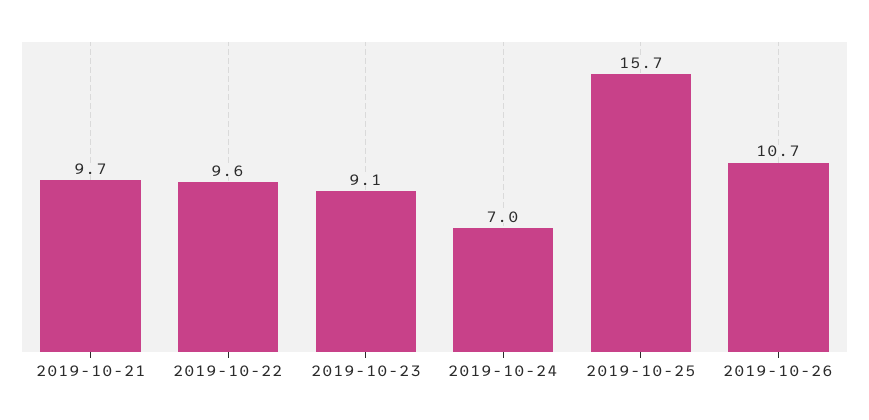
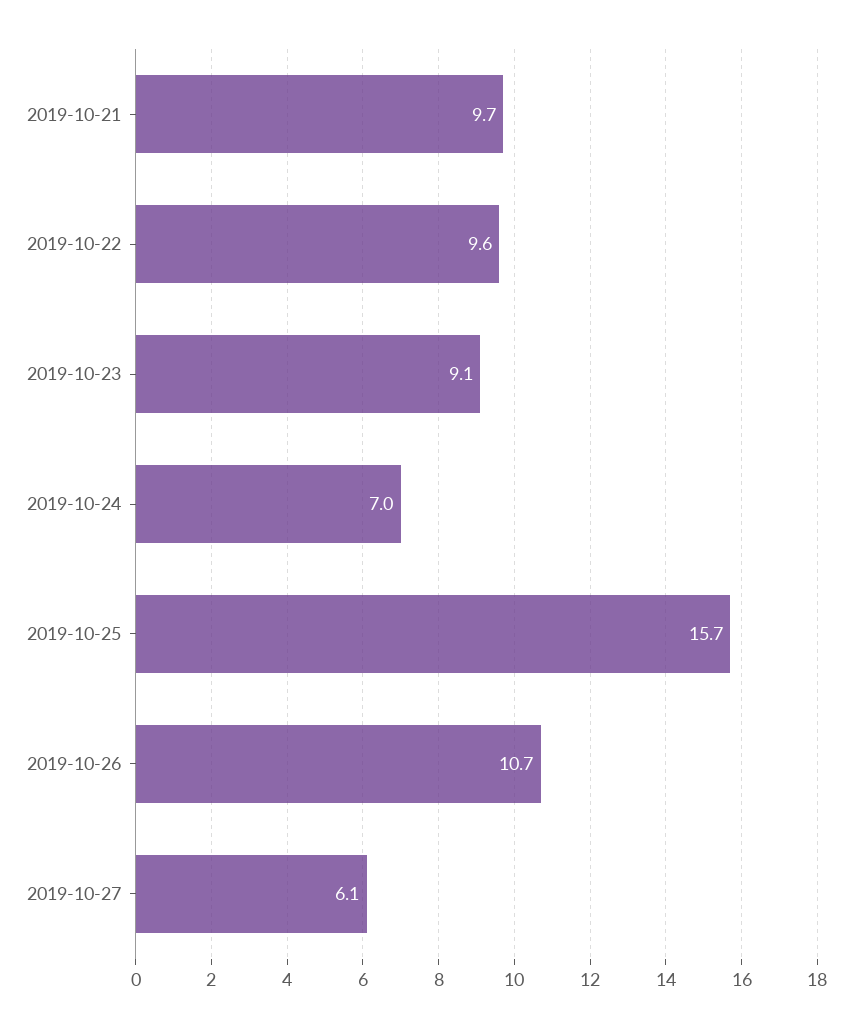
2019-10-27: none -> 6.1

